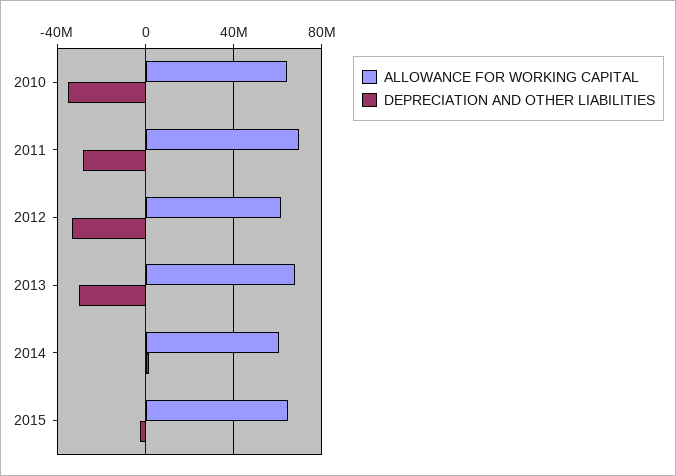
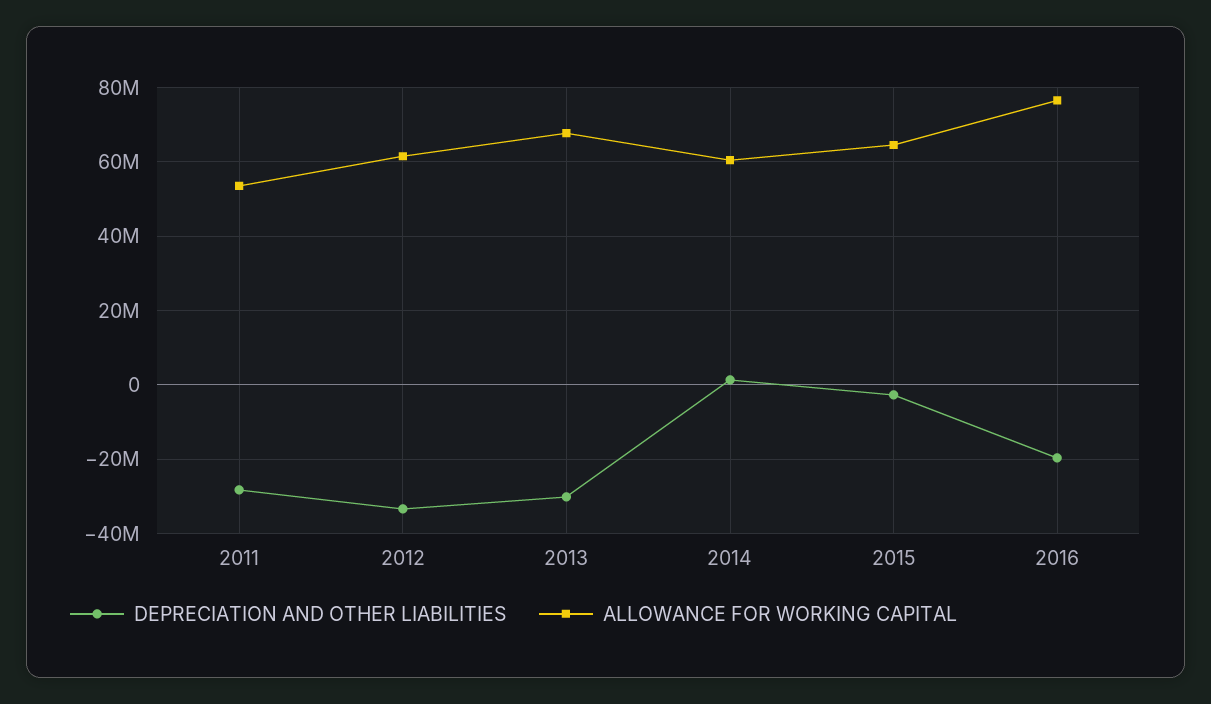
ALLOWANCE FOR WORKING CAPITAL, 2010: 65000000 -> none
DEPRECIATION AND OTHER LIABILITIES, 2010: -35000000 -> none
ALLOWANCE FOR WORKING CAPITAL, 2011: 70000000 -> 54000000
DEPRECIATION AND OTHER LIABILITIES, 2016: none -> -20000000
ALLOWANCE FOR WORKING CAPITAL, 2016: none -> 76000000

